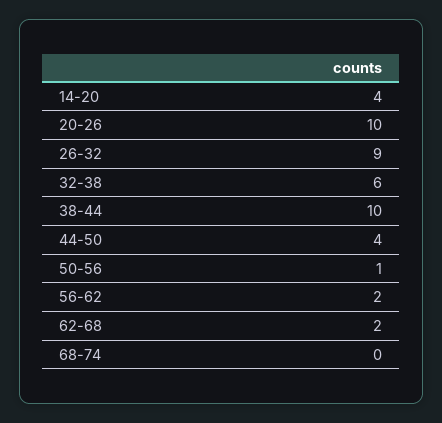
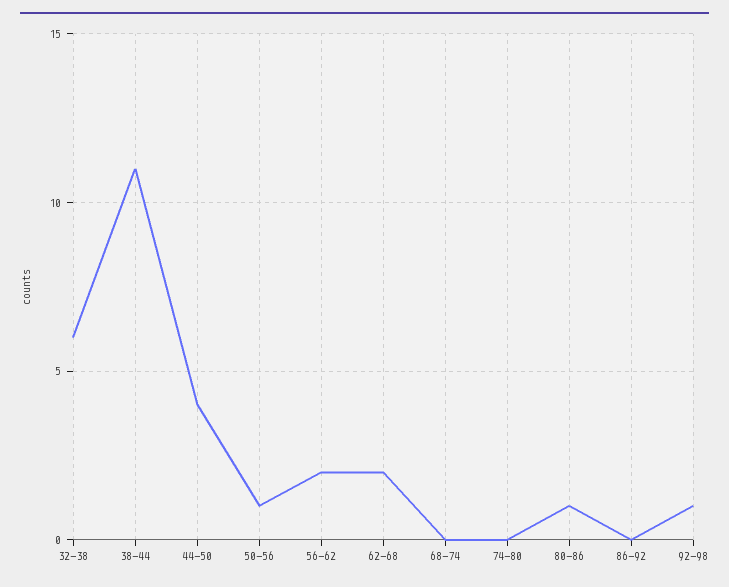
14-20: 4 -> none
20-26: 10 -> none
26-32: 9 -> none
38-44: 10 -> 11
74-80: none -> 0
80-86: none -> 1
86-92: none -> 0
92-98: none -> 1

